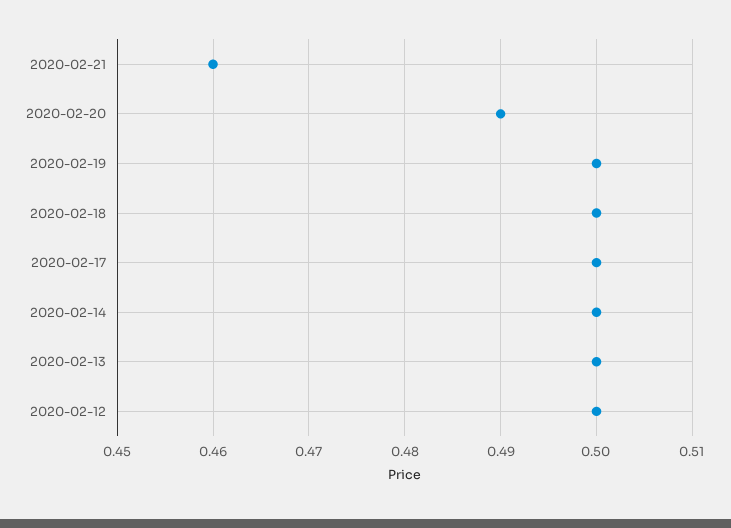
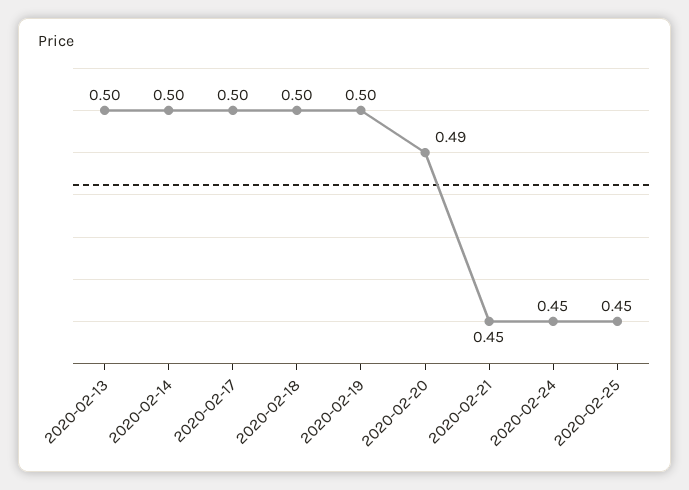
2020-02-21: 0.46 -> 0.45
2020-02-12: 0.5 -> none
2020-02-24: none -> 0.45
2020-02-25: none -> 0.45

